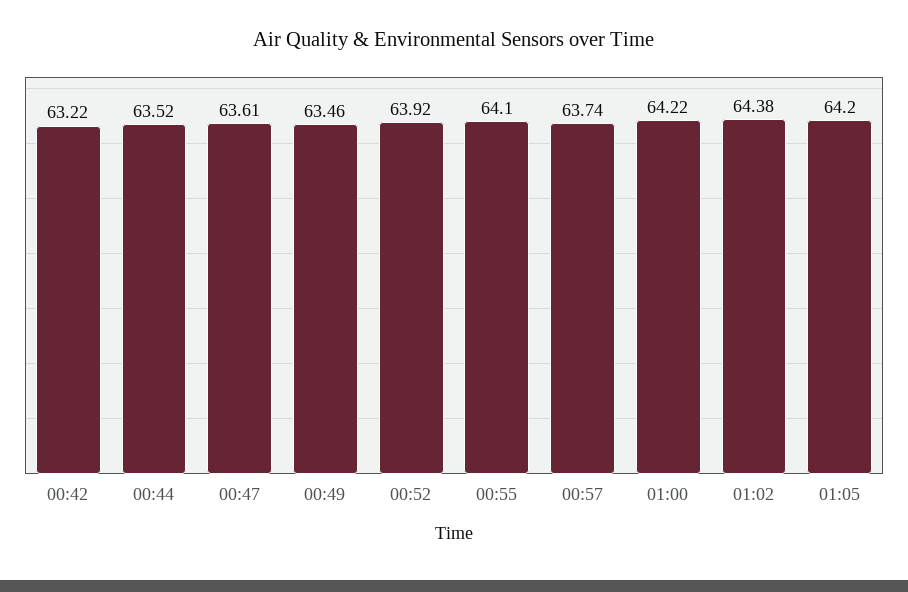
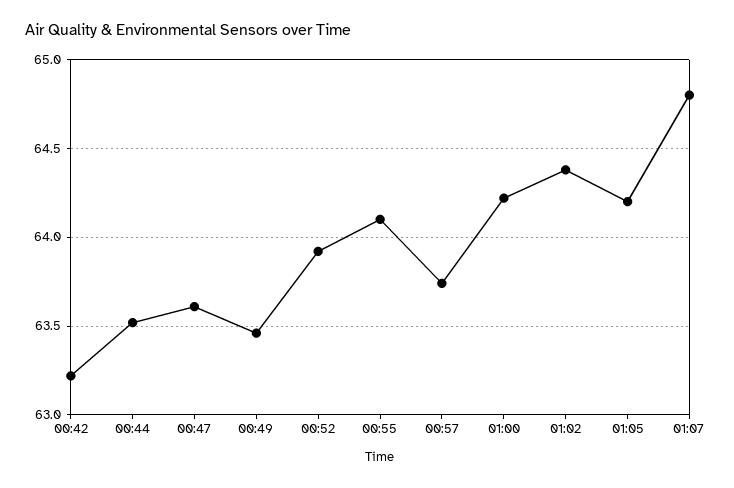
01:07: none -> 64.8

